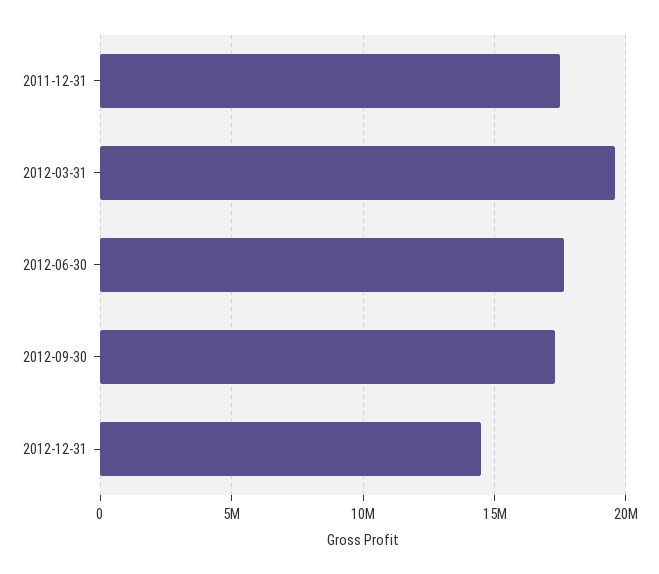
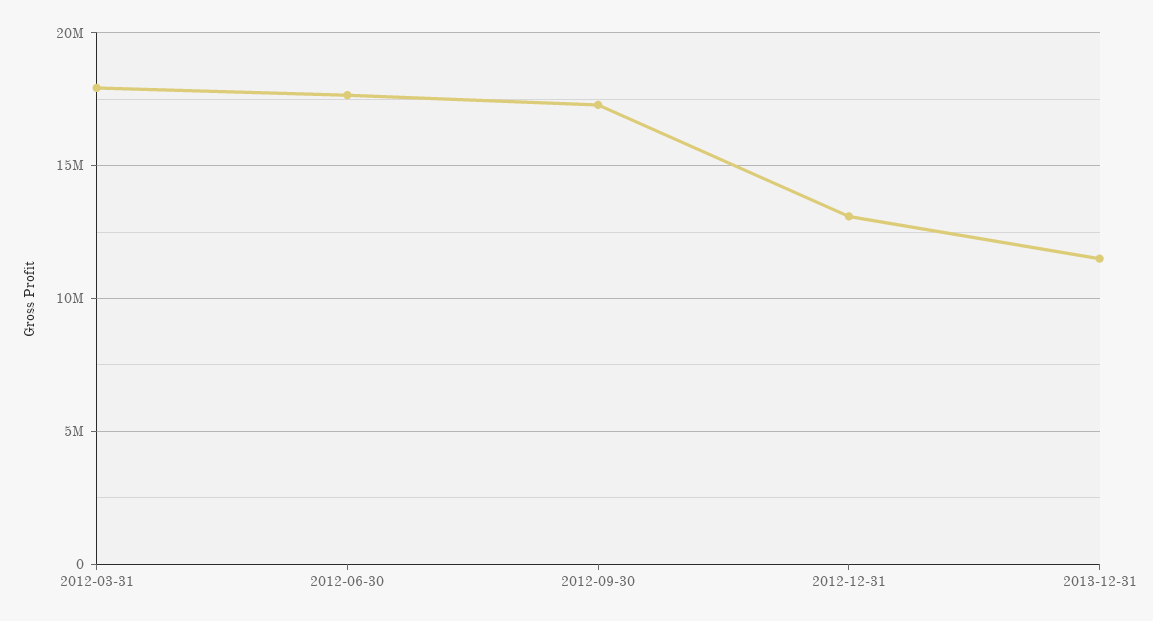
2011-12-31: 17500000 -> none
2012-03-31: 19500000 -> 18000000
2012-12-31: 14500000 -> 13000000
2013-12-31: none -> 11500000

